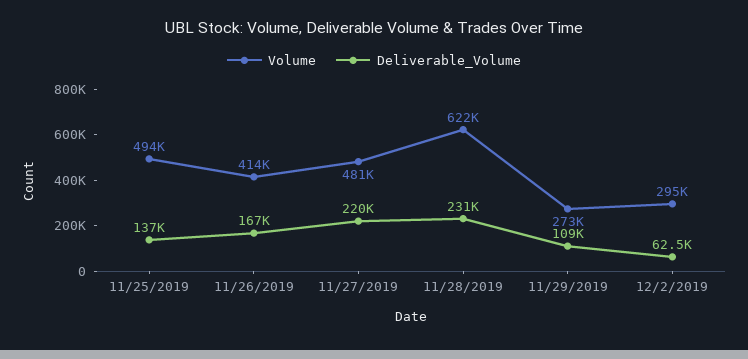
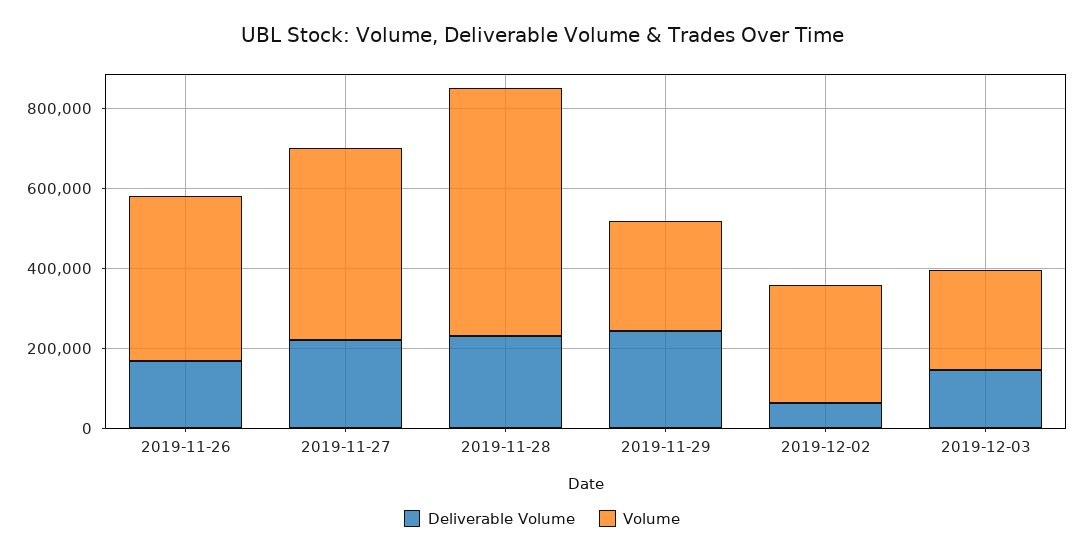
Volume, 11/25/2019: 494000 -> none
Deliverable_Volume, 11/25/2019: 137000 -> none
Deliverable_Volume, 11/29/2019: 109000 -> 250000
Deliverable_Volume, 2019-12-03: none -> 150000
Volume, 2019-12-03: none -> 250000

